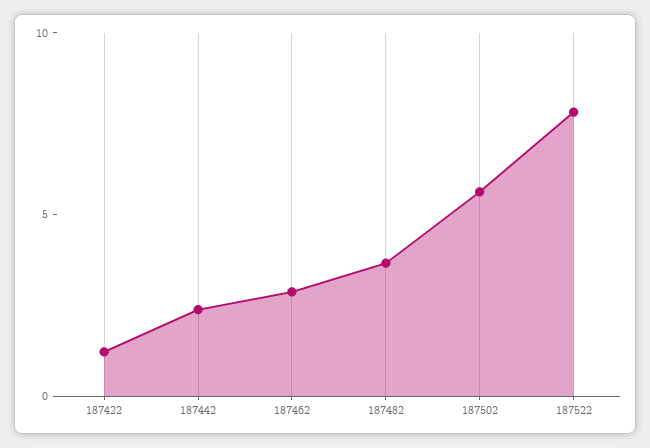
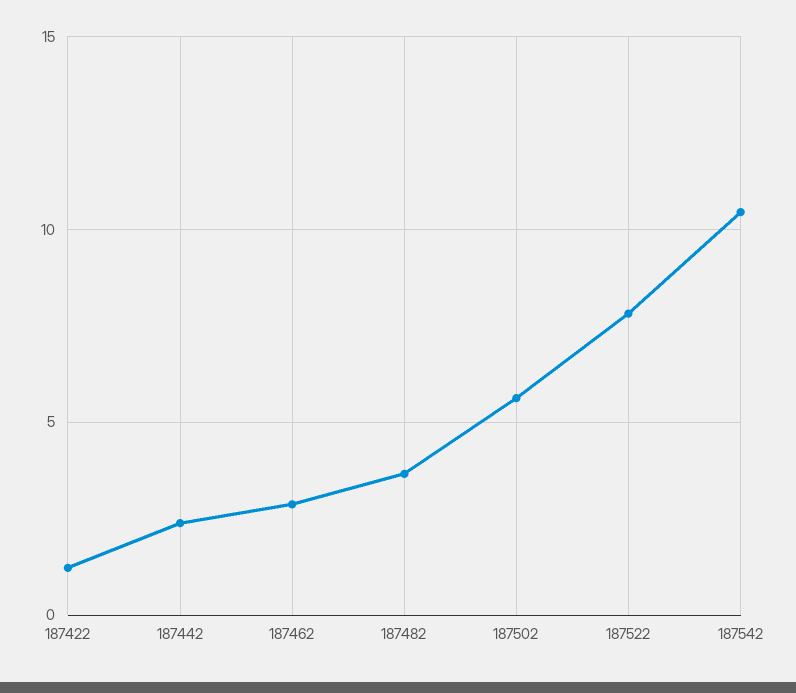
187542: none -> 10.5

